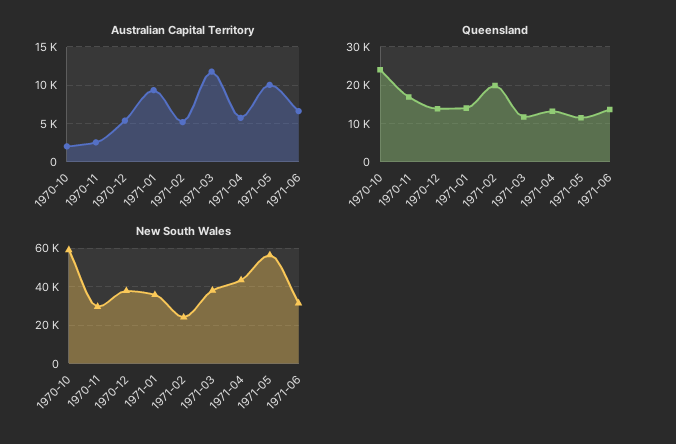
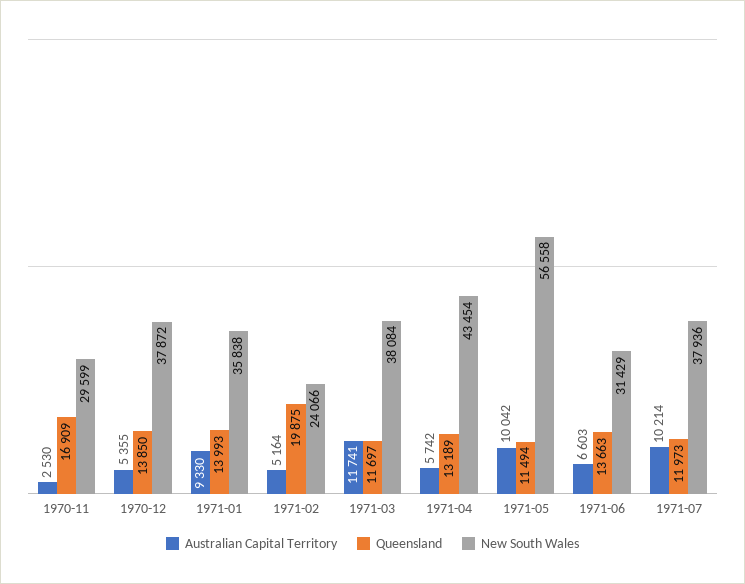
Australian Capital Territory, 1970-10: 2000 -> none
Queensland, 1970-10: 24000 -> none
New South Wales, 1970-10: 60000 -> none
Australian Capital Territory, 1971-07: none -> 10214
Queensland, 1971-07: none -> 11973
New South Wales, 1971-07: none -> 37936

